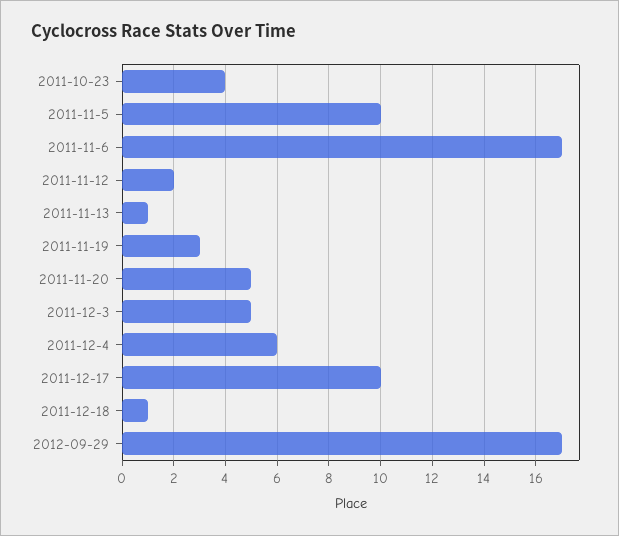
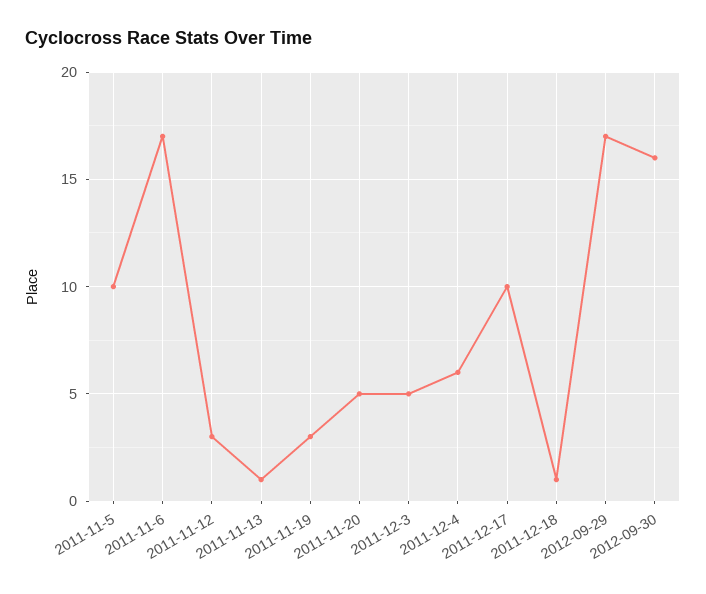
2011-10-23: 4 -> none
2011-11-12: 2 -> 3
2012-09-30: none -> 16

